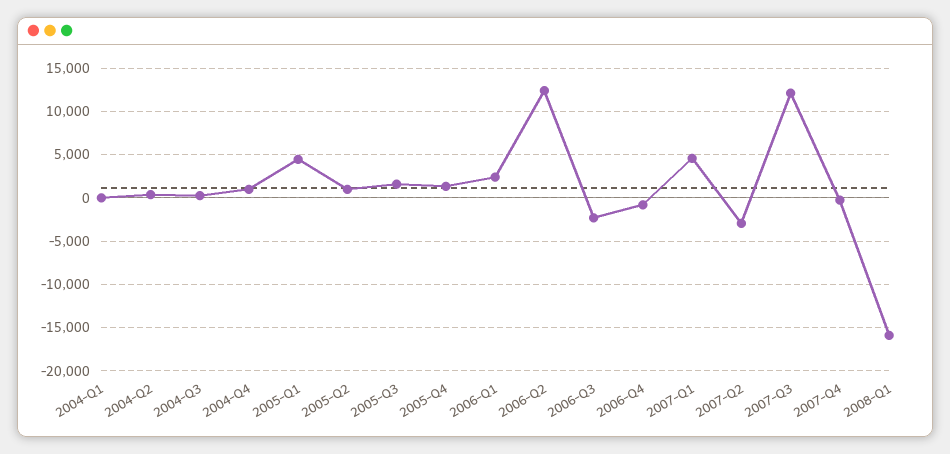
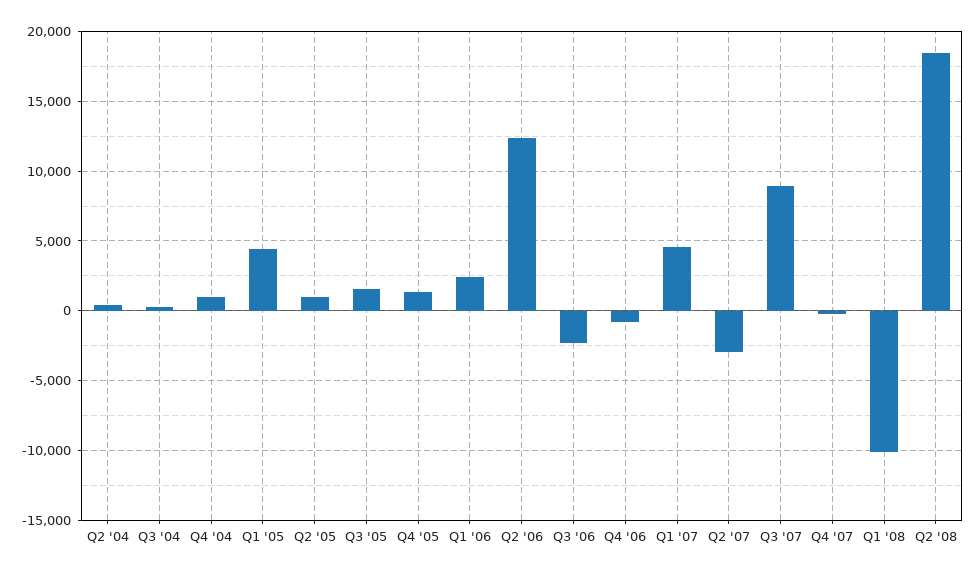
2004-Q1: 0 -> none
2007-Q3: 12000 -> 9000
2008-Q1: -16000 -> -10000
Q2 '08: none -> 18500

